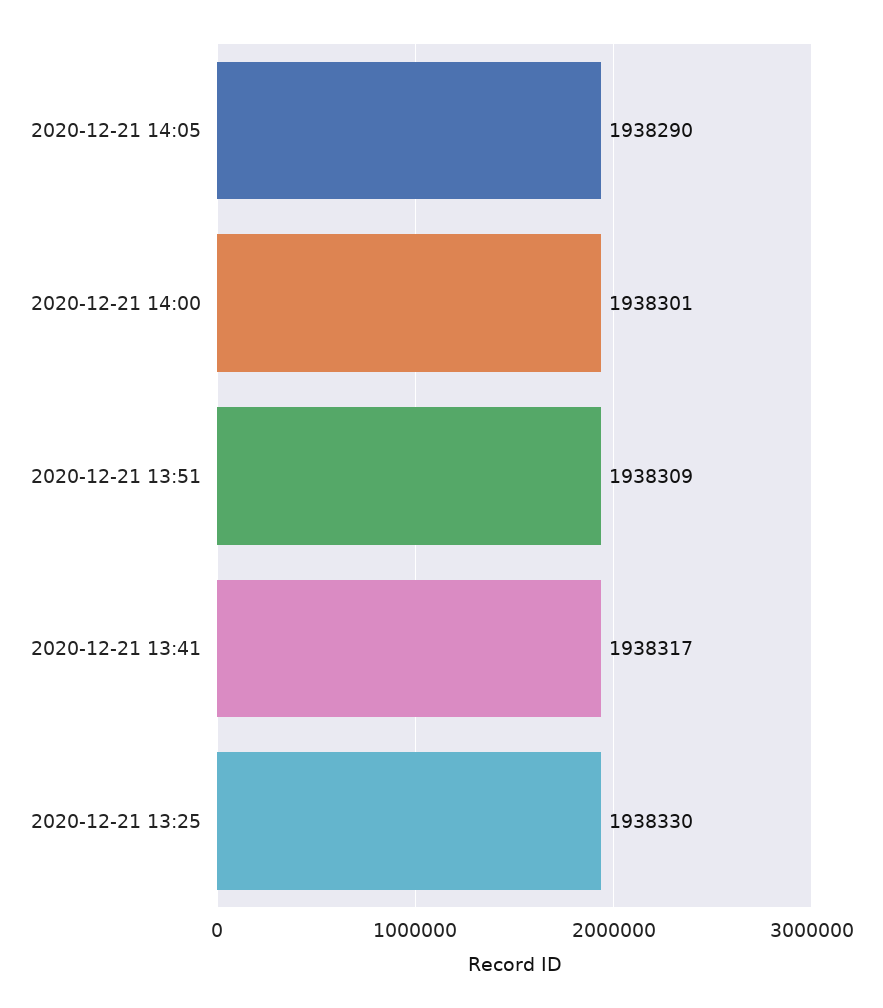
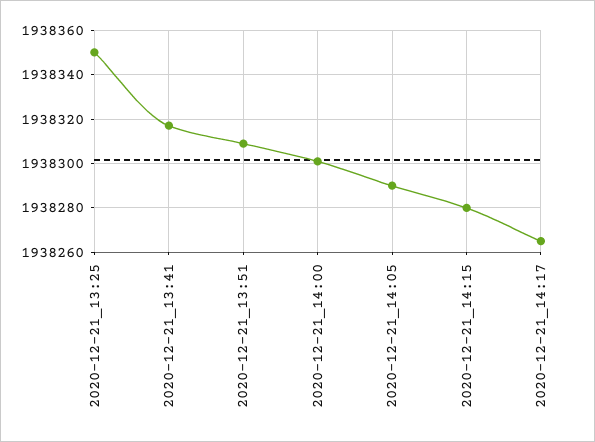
2020-12-21 13:25: 1938330 -> 1938350
2020-12-21_14:15: none -> 1938280
2020-12-21_14:17: none -> 1938265

